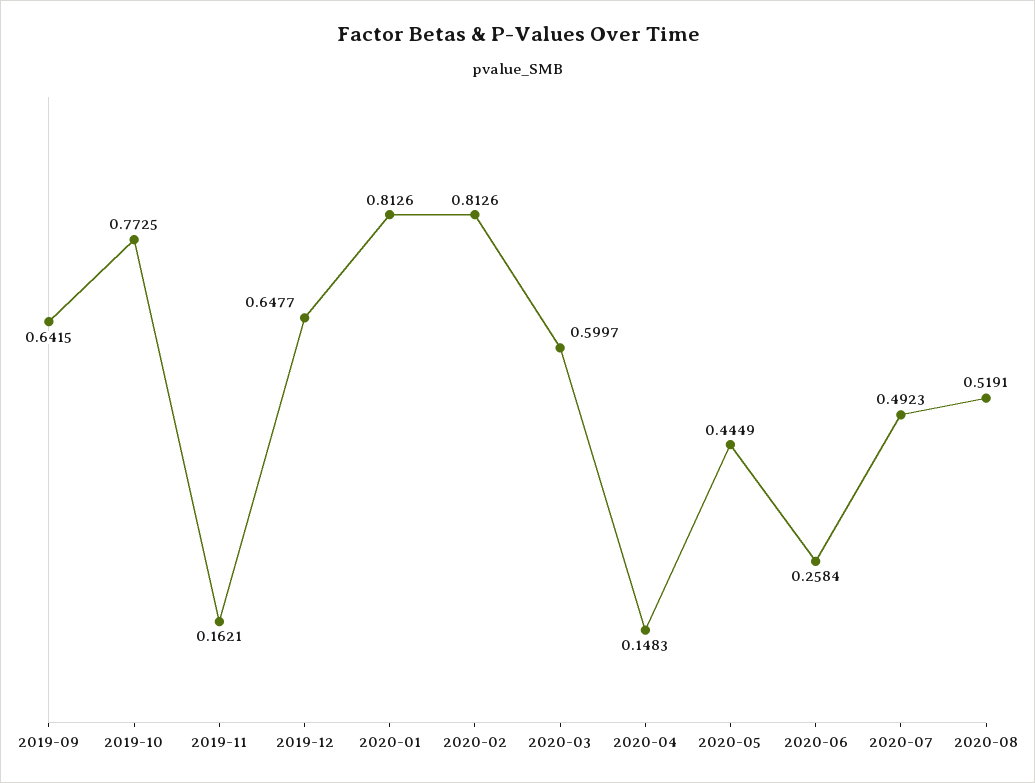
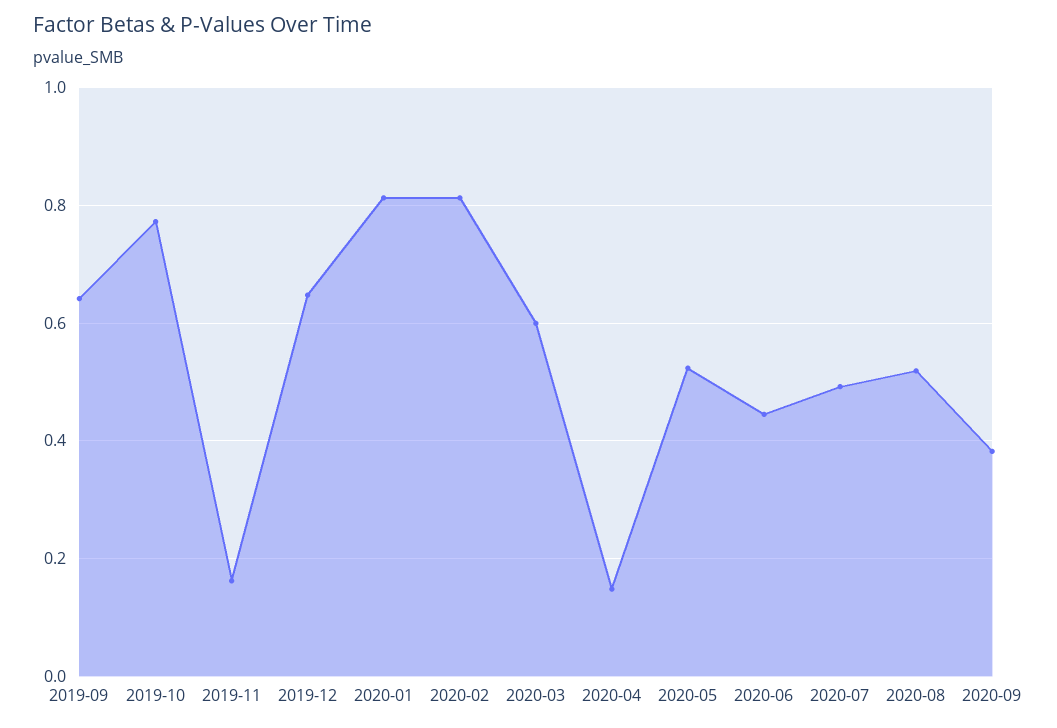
2020-05: 0.4449 -> 0.52
2020-06: 0.2584 -> 0.44
2020-09: none -> 0.38

